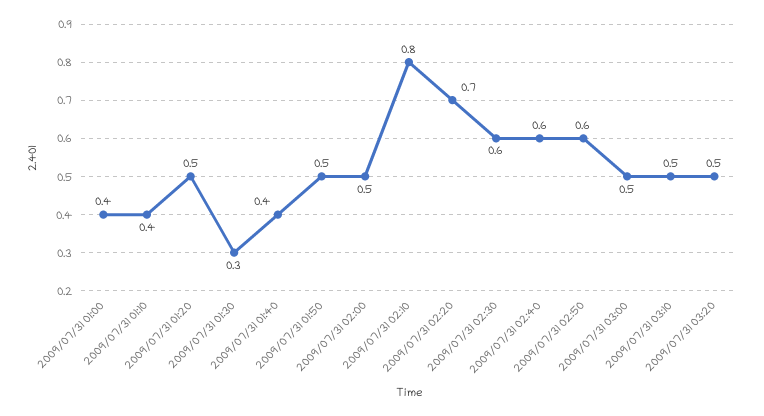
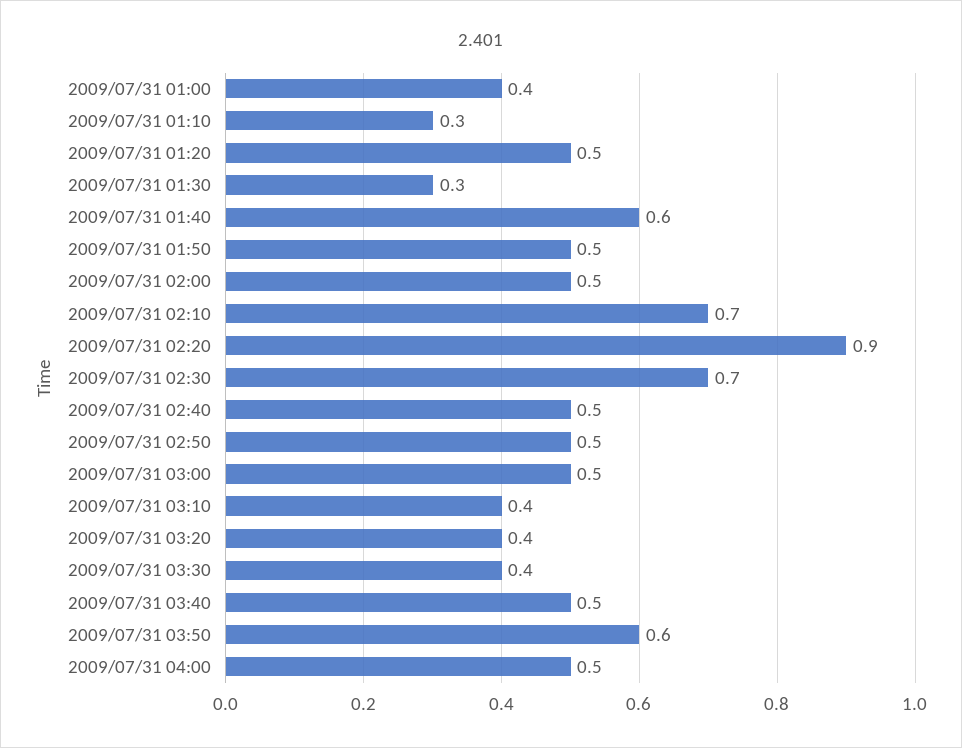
2009/07/31 01:10: 0.4 -> 0.3
2009/07/31 01:40: 0.4 -> 0.6
2009/07/31 02:10: 0.8 -> 0.7
2009/07/31 02:20: 0.7 -> 0.9
2009/07/31 02:30: 0.6 -> 0.7
2009/07/31 02:40: 0.6 -> 0.5
2009/07/31 02:50: 0.6 -> 0.5
2009/07/31 03:10: 0.5 -> 0.4
2009/07/31 03:20: 0.5 -> 0.4
2009/07/31 03:30: none -> 0.4
2009/07/31 03:40: none -> 0.5
2009/07/31 03:50: none -> 0.6
2009/07/31 04:00: none -> 0.5

